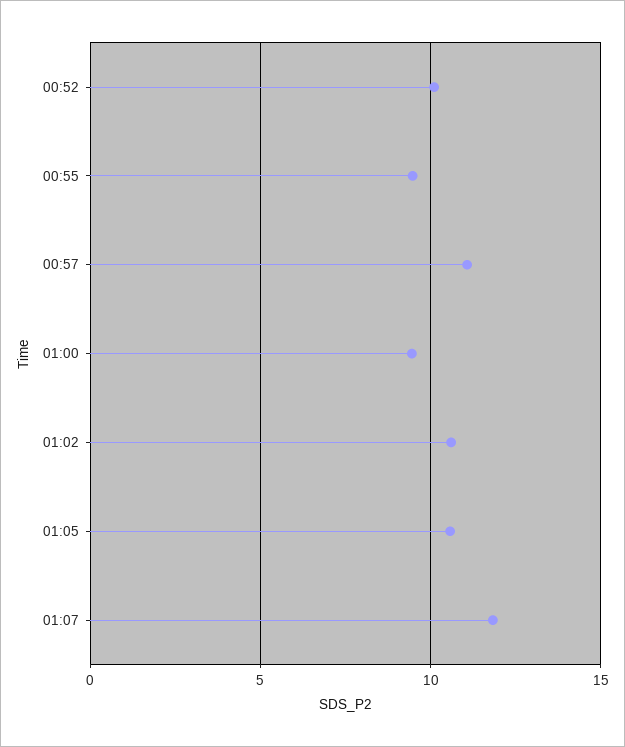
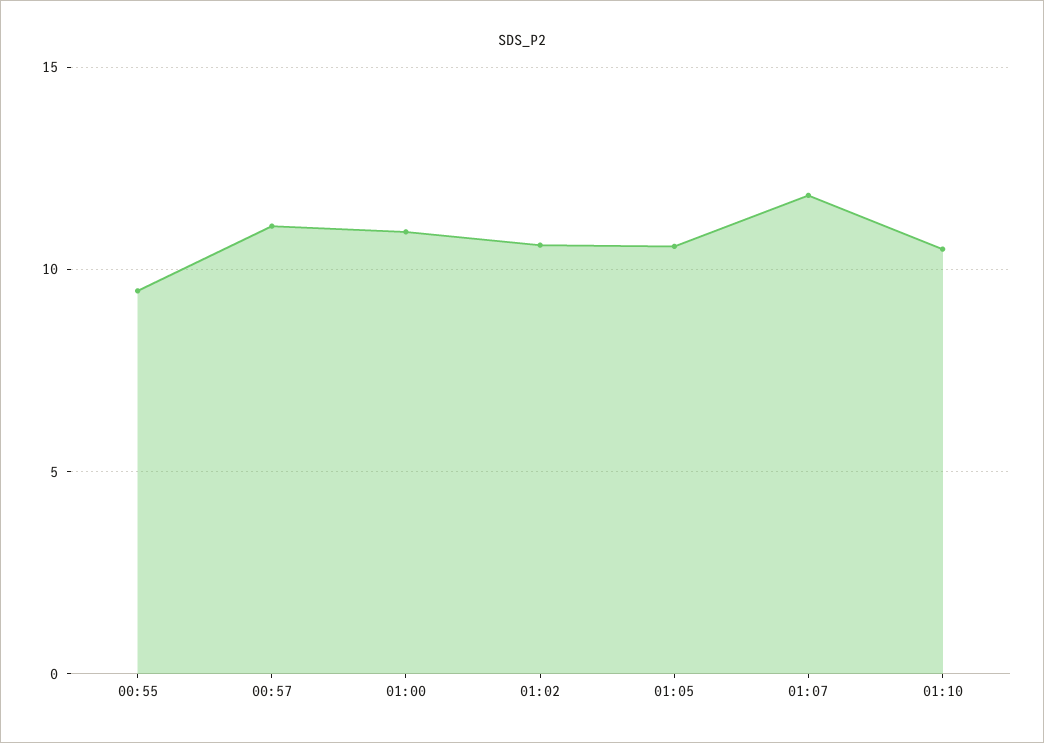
00:52: 10 -> none
01:00: 9.5 -> 11
01:10: none -> 10.5

